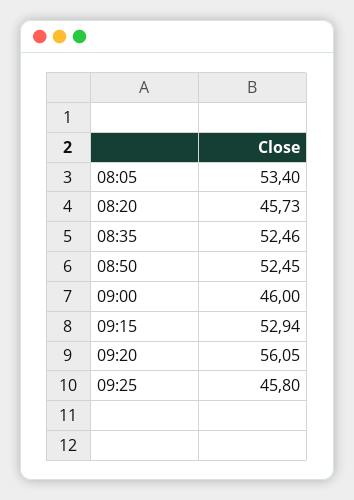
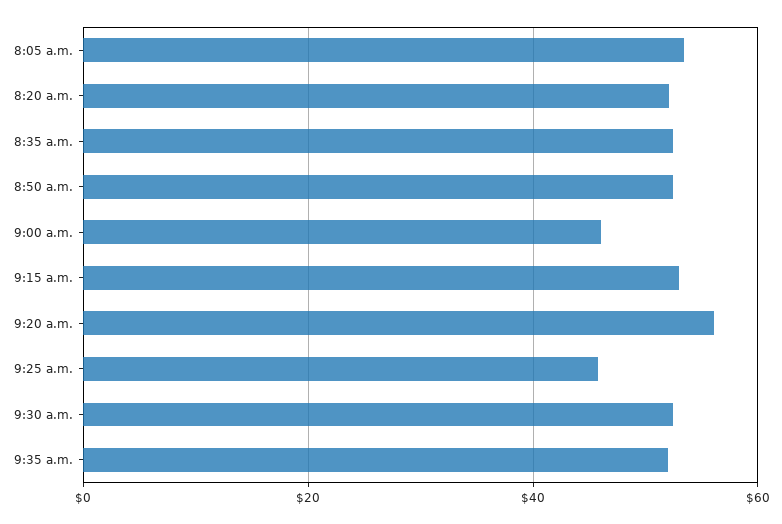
08:20: 45.73 -> 52
9:30 a.m.: none -> 52
9:35 a.m.: none -> 52

